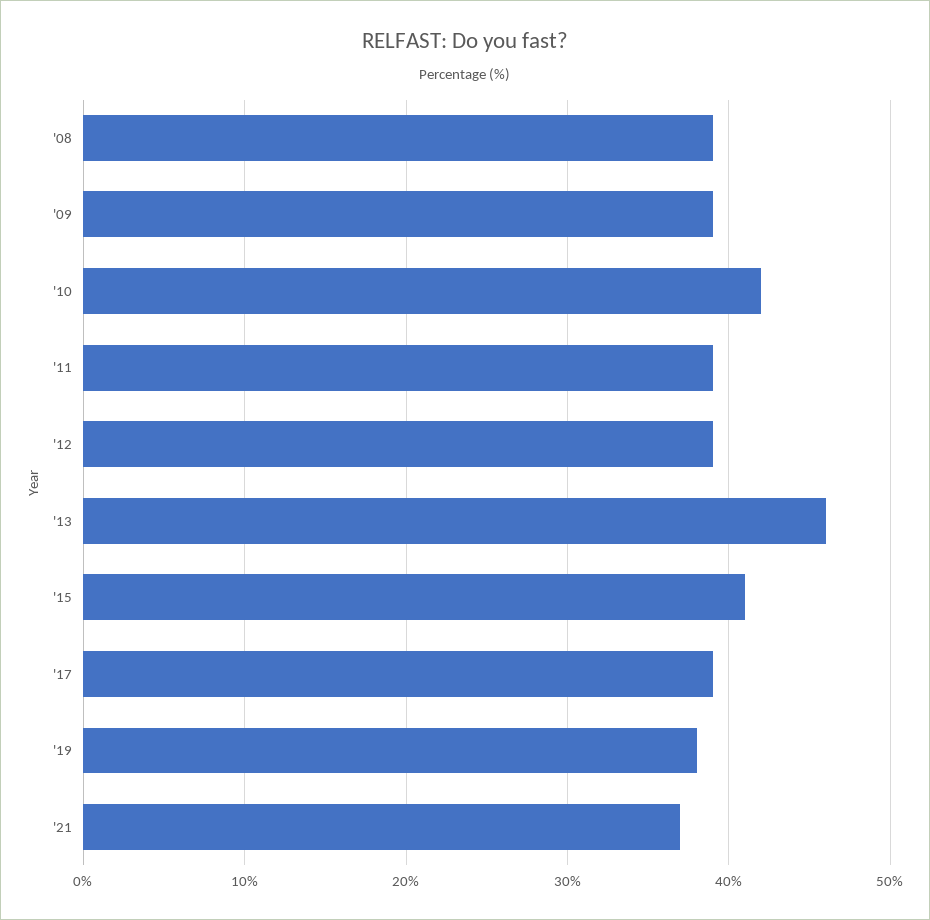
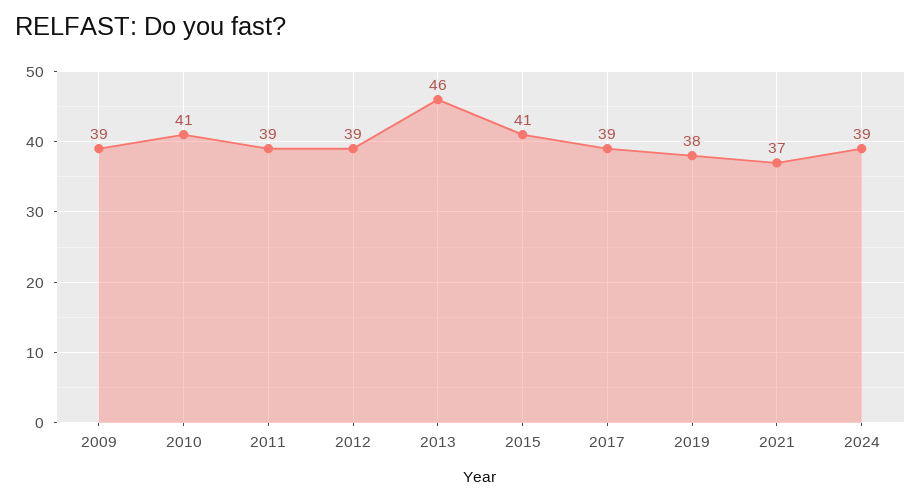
'08: 39 -> none
'10: 42 -> 41
2024: none -> 39

